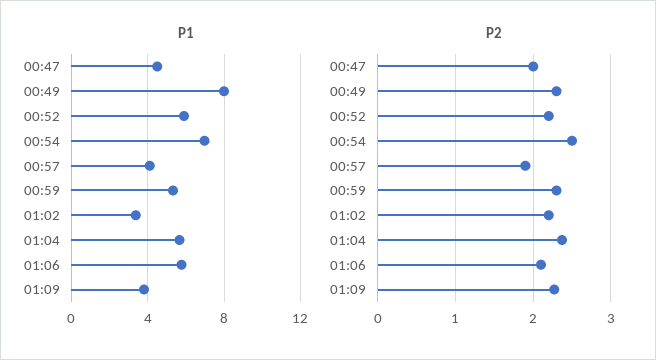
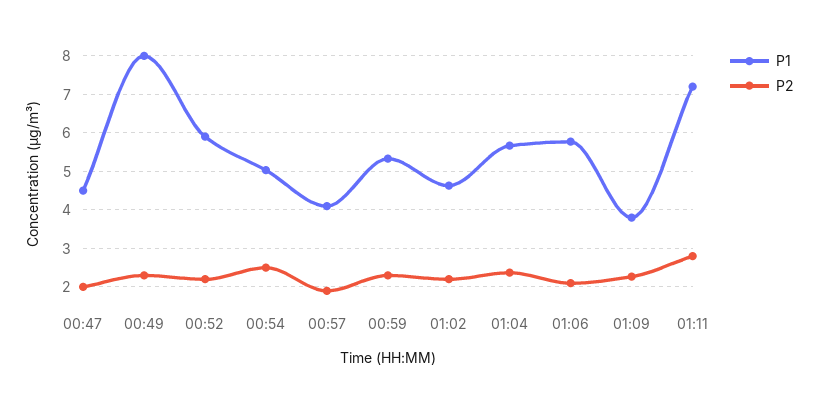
P1, 00:54: 7 -> 5
P1, 01:02: 3.5 -> 4.6
P1, 01:11: none -> 7.2
P2, 01:11: none -> 2.8

